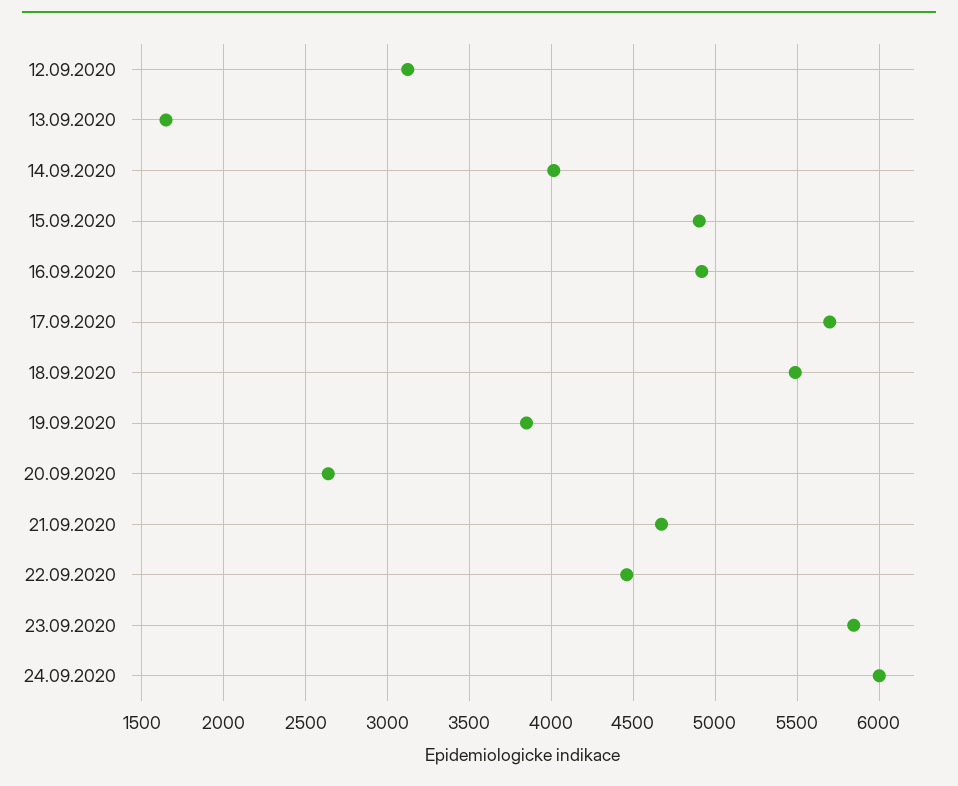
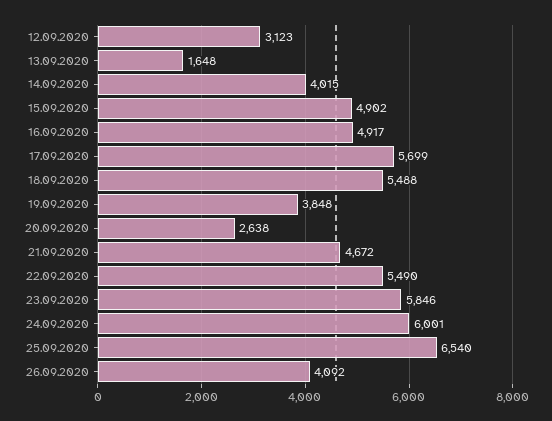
22.09.2020: 4450 -> 5490
25.09.2020: none -> 6540
26.09.2020: none -> 4092

